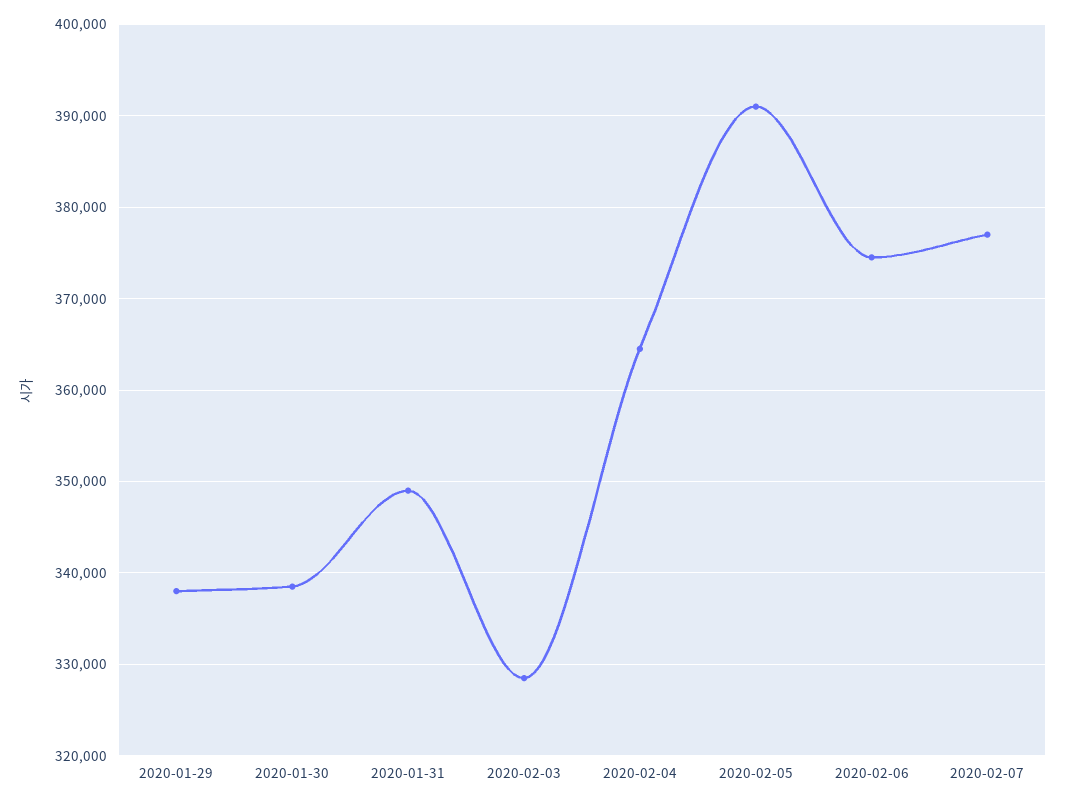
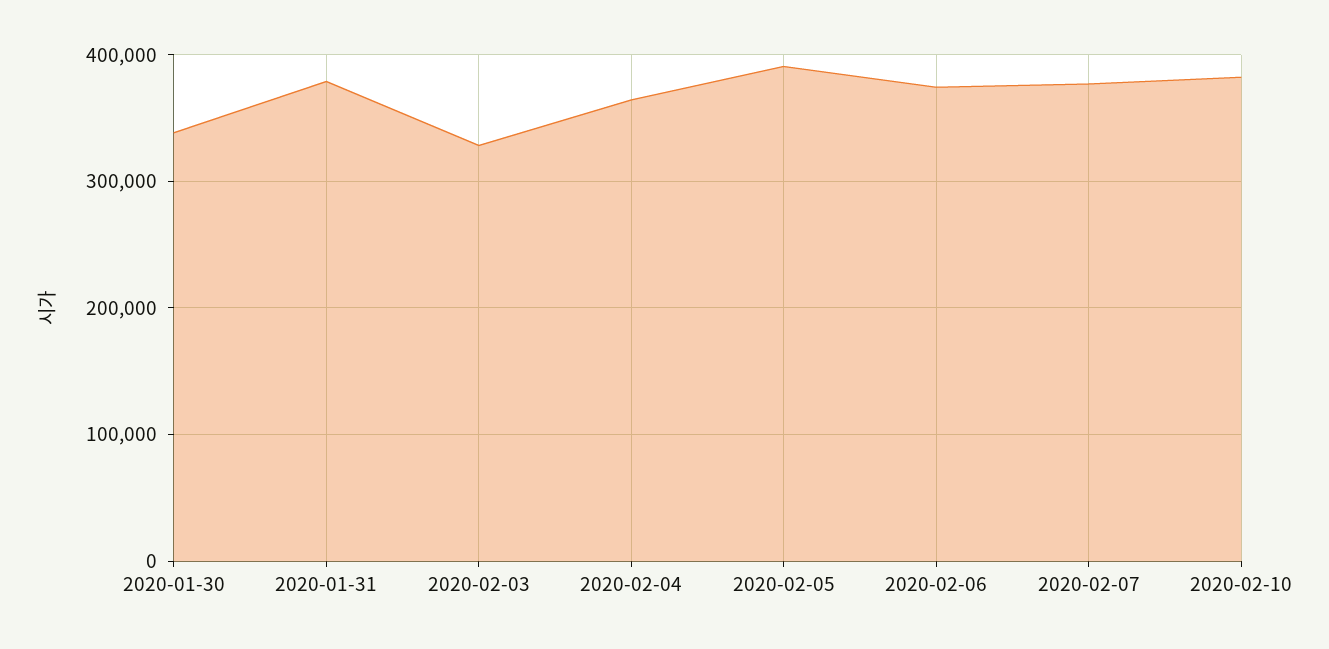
2020-01-29: 338000 -> none
2020-01-31: 349000 -> 380000
2020-02-10: none -> 380000

